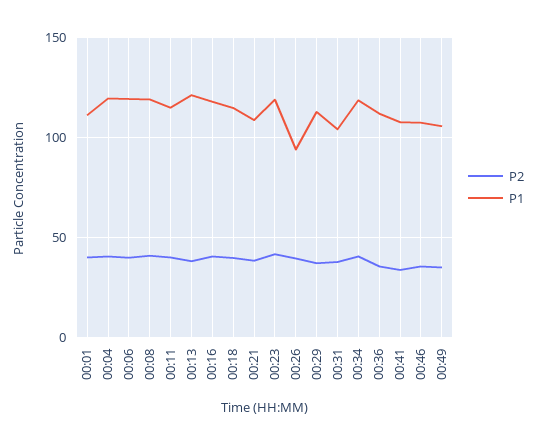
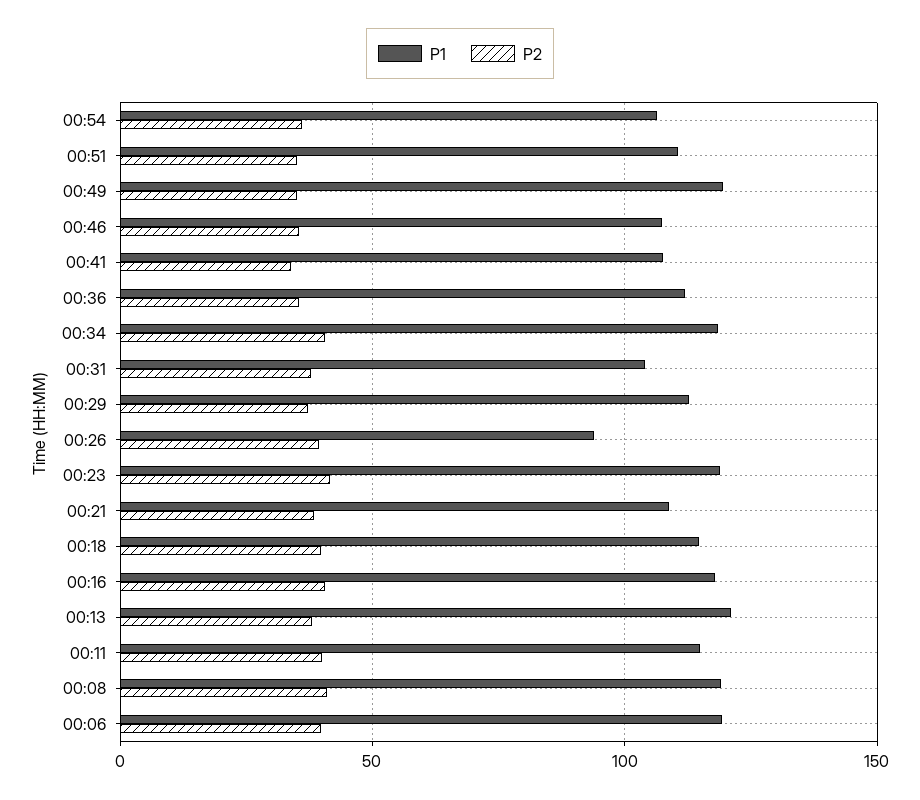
P2, 00:01: 40 -> none
P1, 00:01: 110 -> none
P2, 00:04: 40 -> none
P1, 00:04: 120 -> none
P1, 00:49: 105 -> 120
P1, 00:54: none -> 105
P2, 00:54: none -> 35
P1, 00:51: none -> 110
P2, 00:51: none -> 35

